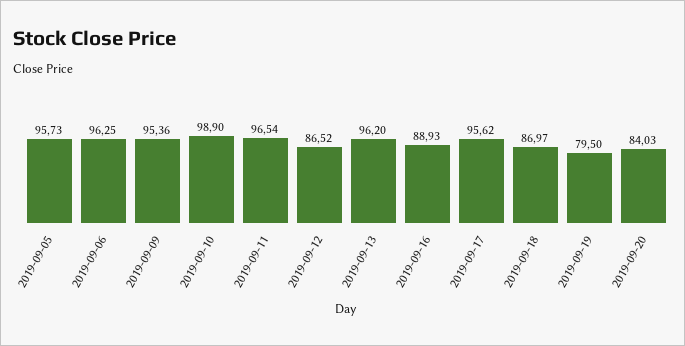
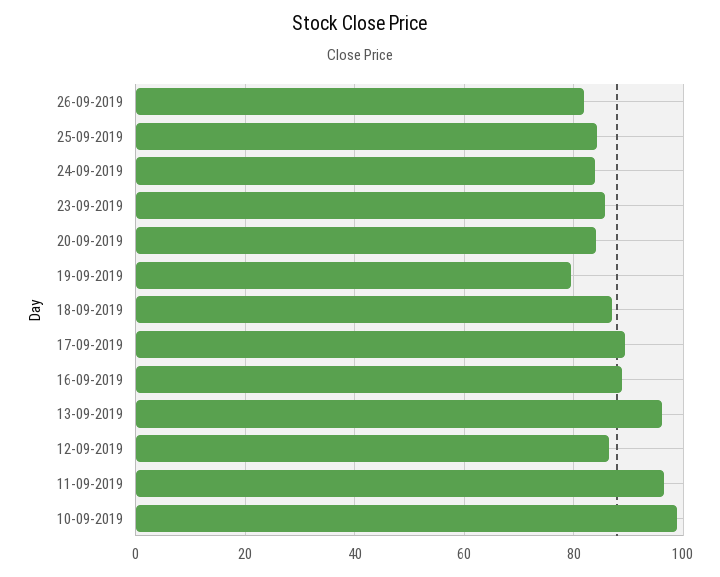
2019-09-05: 95.73 -> none
2019-09-06: 96.25 -> none
2019-09-09: 95.36 -> none
2019-09-17: 95.62 -> 90
26-09-2019: none -> 82
25-09-2019: none -> 84
24-09-2019: none -> 84
23-09-2019: none -> 86

